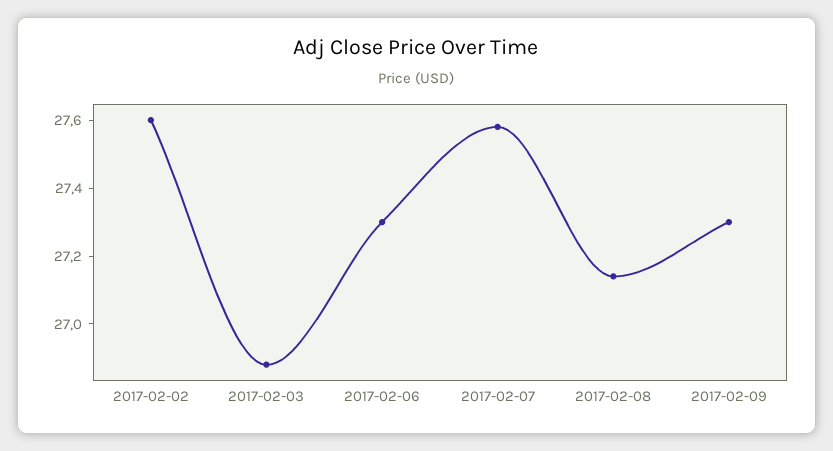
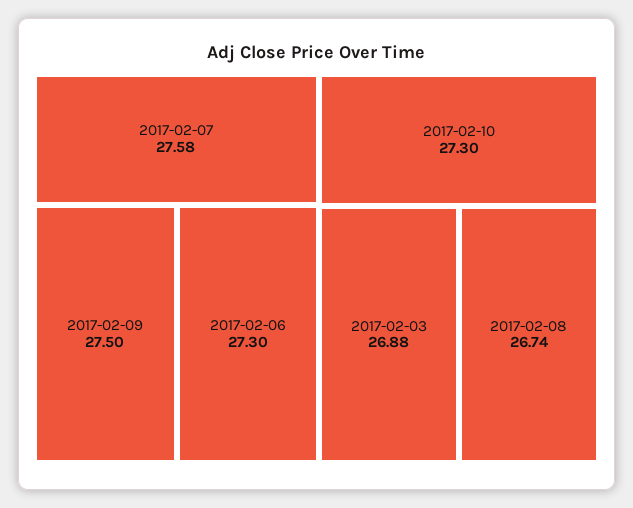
2017-02-02: 27.6 -> none
2017-02-08: 27.15 -> 26.74
2017-02-09: 27.3 -> 27.5
2017-02-10: none -> 27.3

